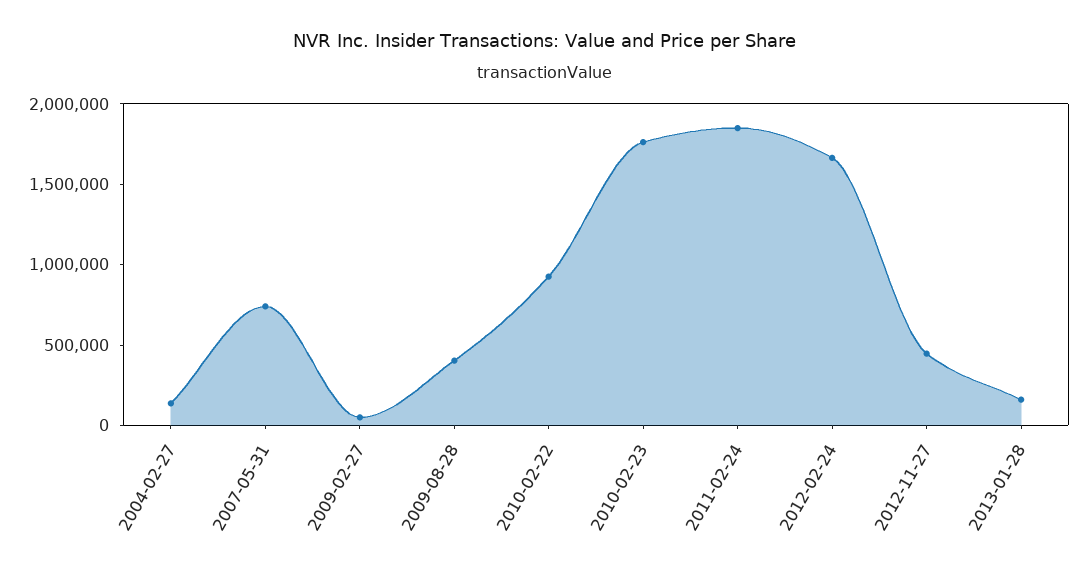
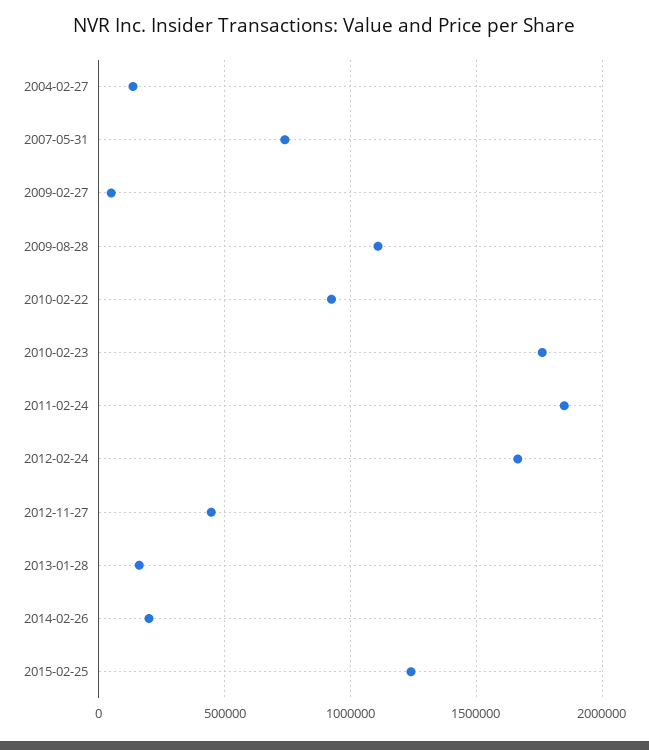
2009-08-28: 400000 -> 1100000
2014-02-26: none -> 200000
2015-02-25: none -> 1250000

